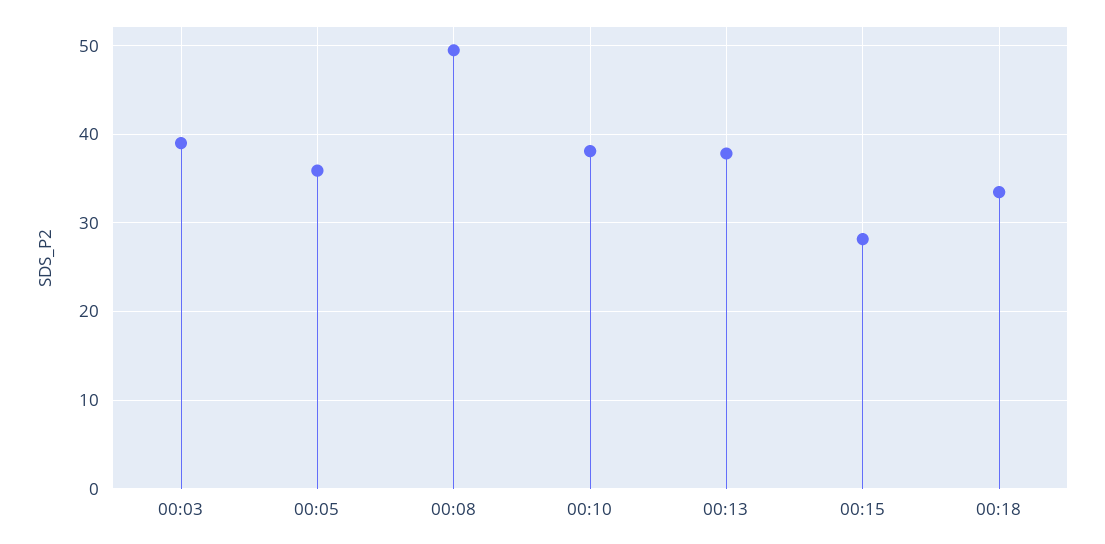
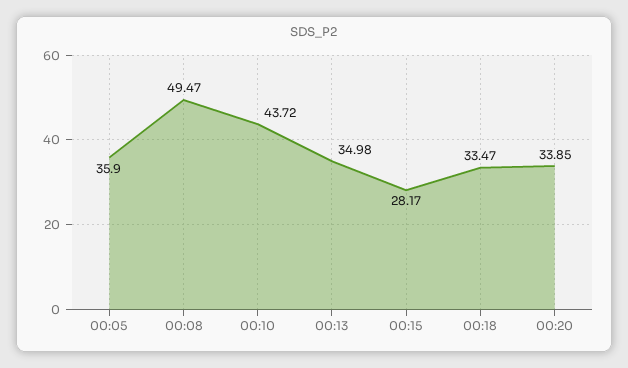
00:03: 39 -> none
00:10: 38 -> 43.72
00:13: 38 -> 34.98
00:20: none -> 33.85

